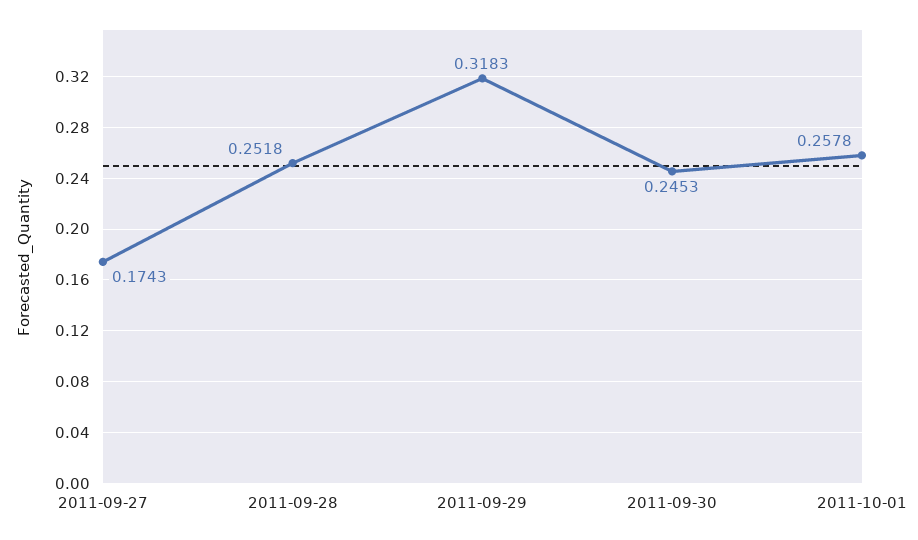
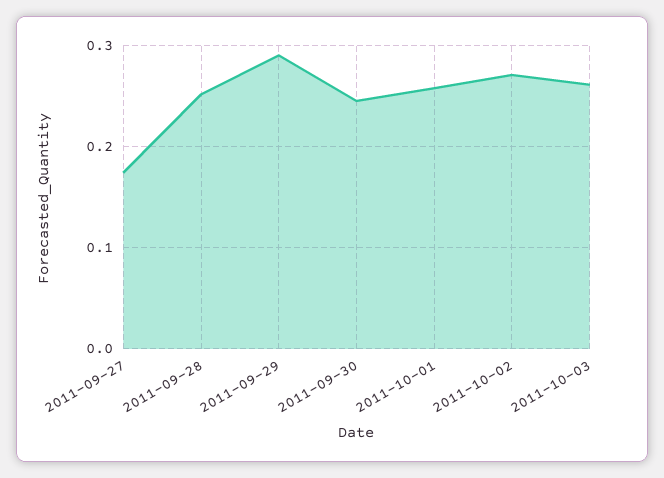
2011-09-29: 0.3183 -> 0.29
2011-10-02: none -> 0.27
2011-10-03: none -> 0.26

